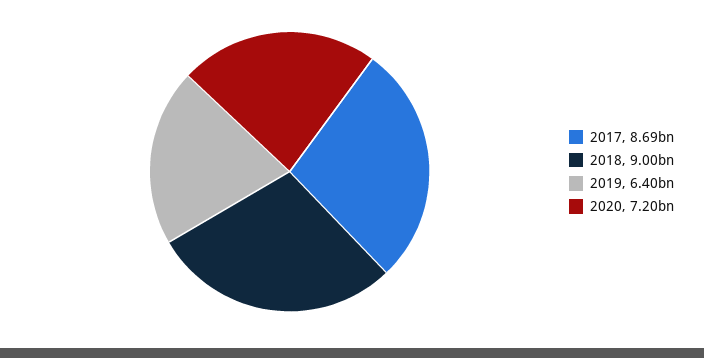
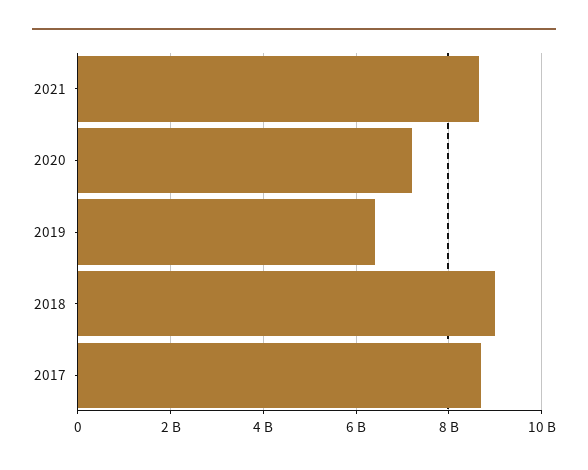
2021: none -> 8600000000

